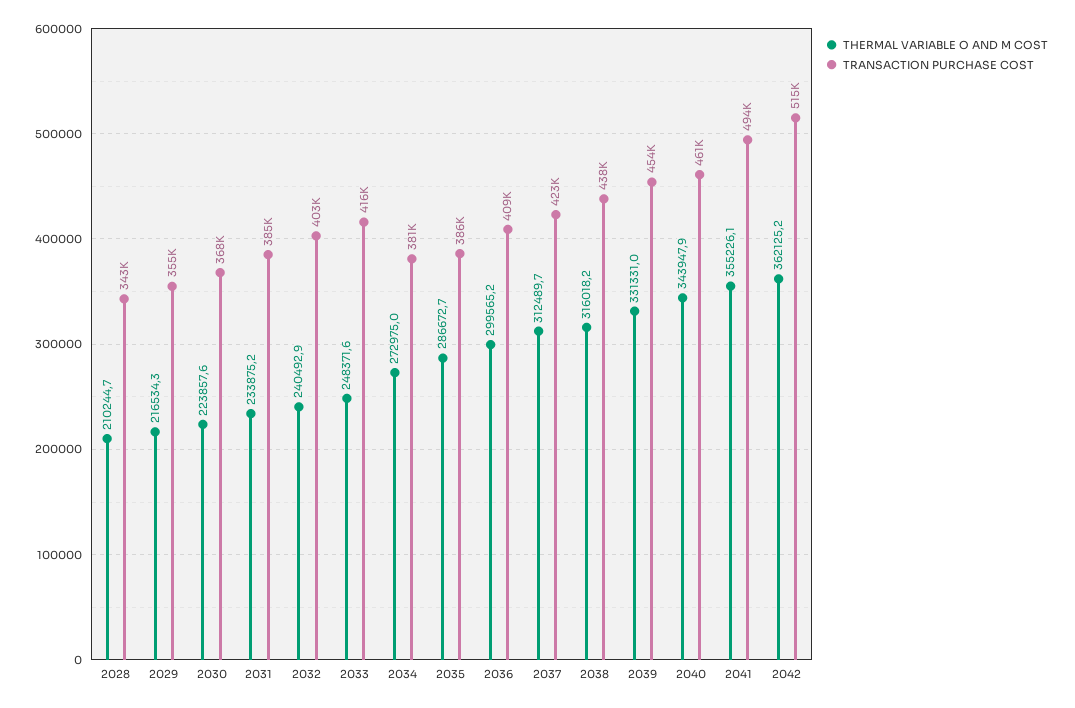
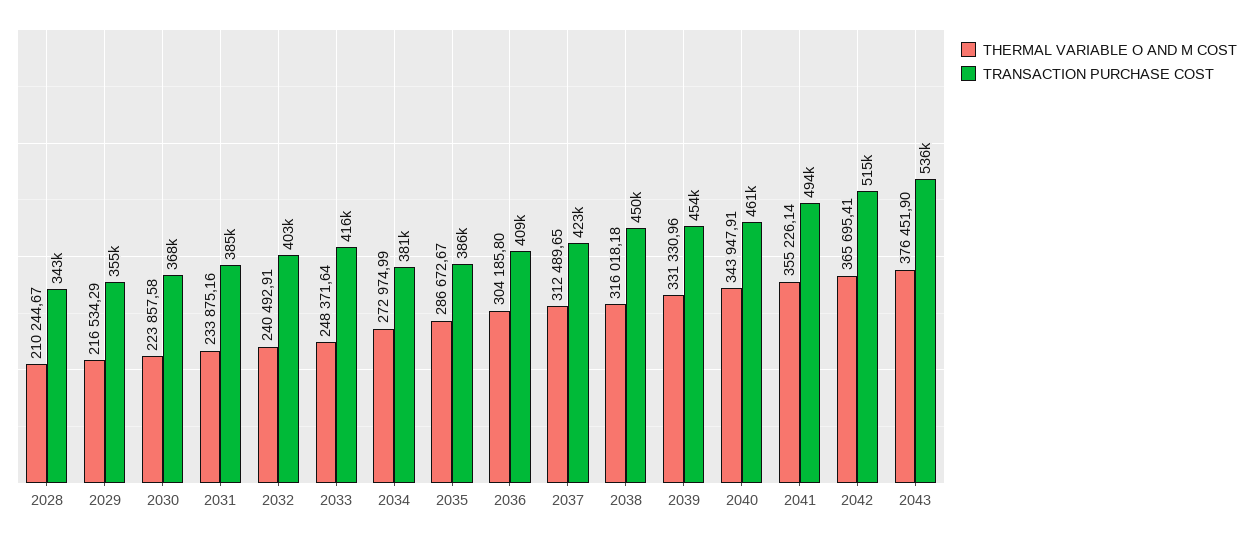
THERMAL VARIABLE O AND M COST, 2036: 299565.2 -> 304185.8
TRANSACTION PURCHASE COST, 2038: 438000 -> 450000
THERMAL VARIABLE O AND M COST, 2042: 362125.2 -> 365695.41
THERMAL VARIABLE O AND M COST, 2043: none -> 376451.9
TRANSACTION PURCHASE COST, 2043: none -> 536000

